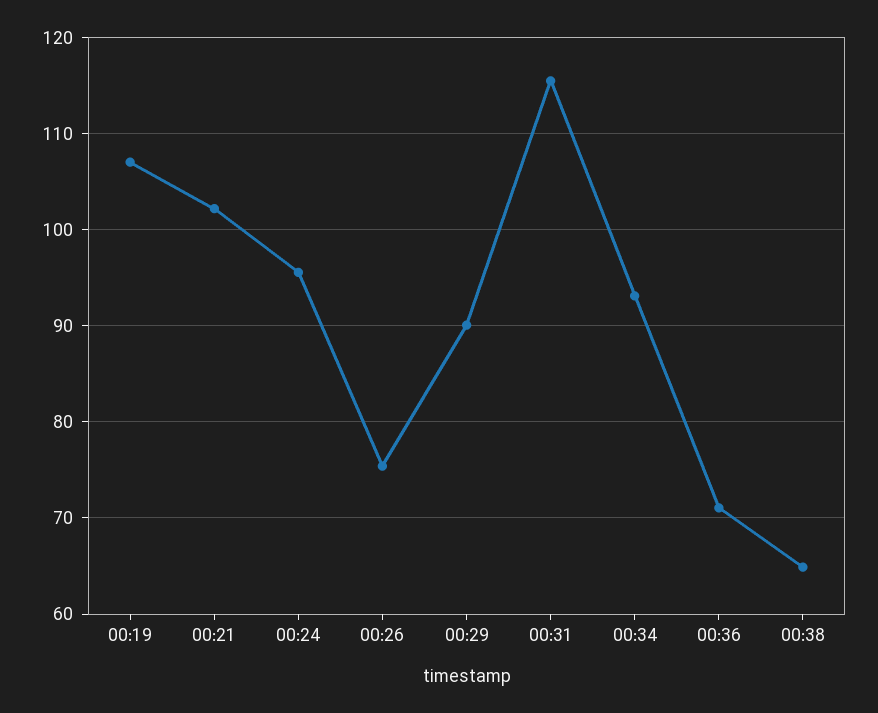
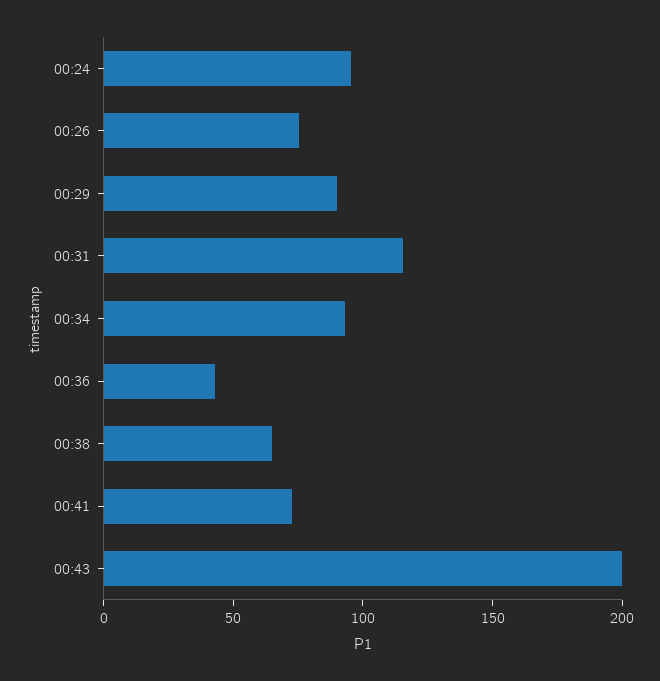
00:19: 107 -> none
00:21: 102 -> none
00:36: 71 -> 40
00:41: none -> 70
00:43: none -> 200

